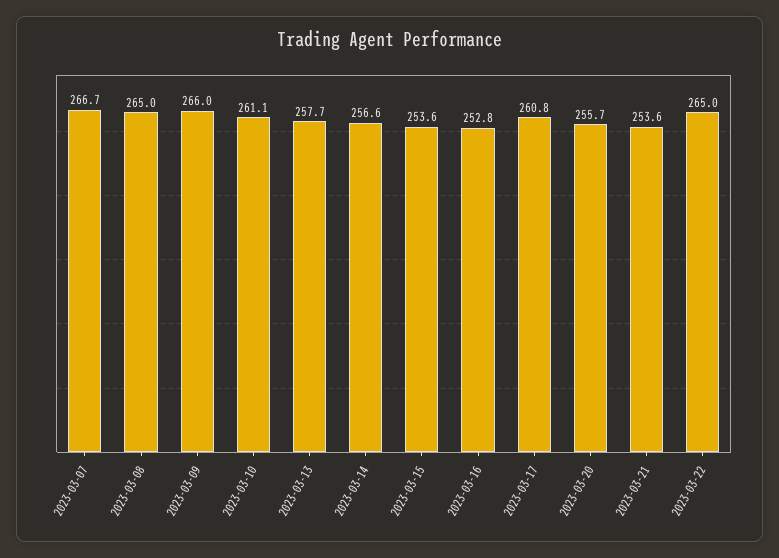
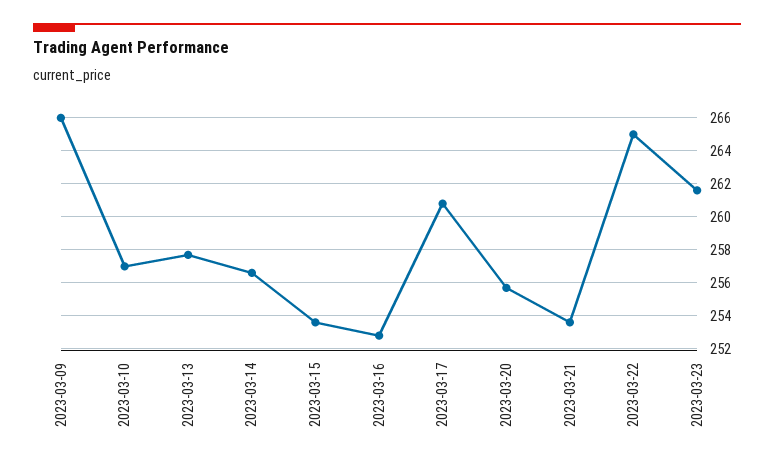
2023-03-07: 266.7 -> none
2023-03-08: 265 -> none
2023-03-10: 261.1 -> 257
2023-03-23: none -> 261.5

